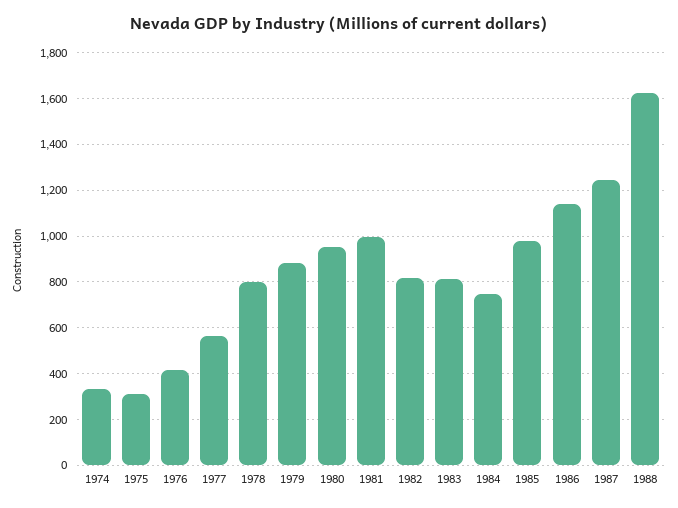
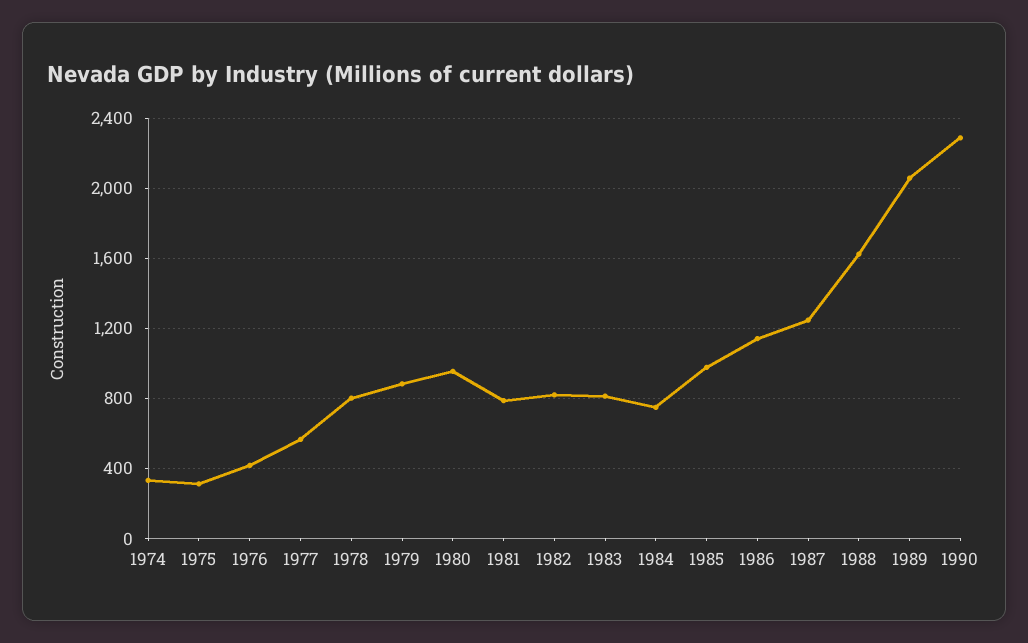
1981: 1000 -> 800
1989: none -> 2050
1990: none -> 2300

